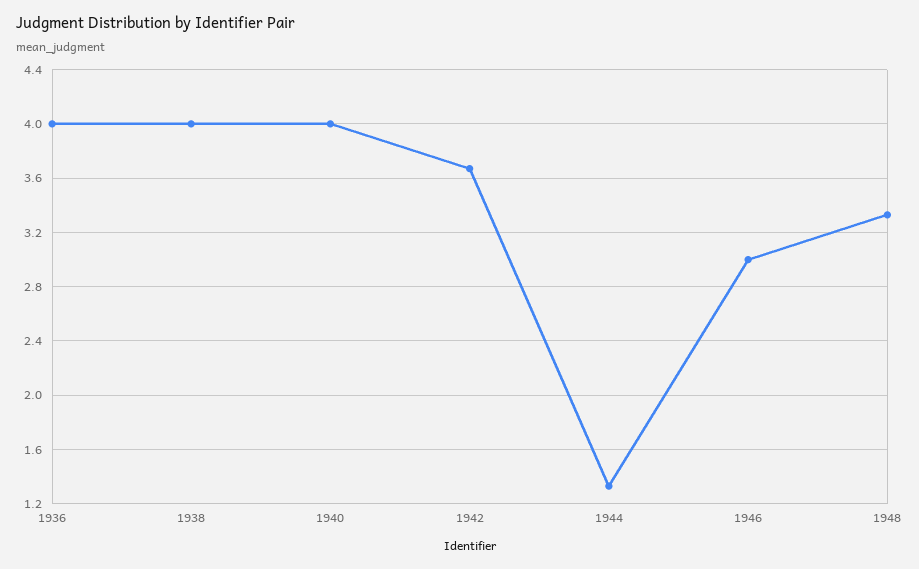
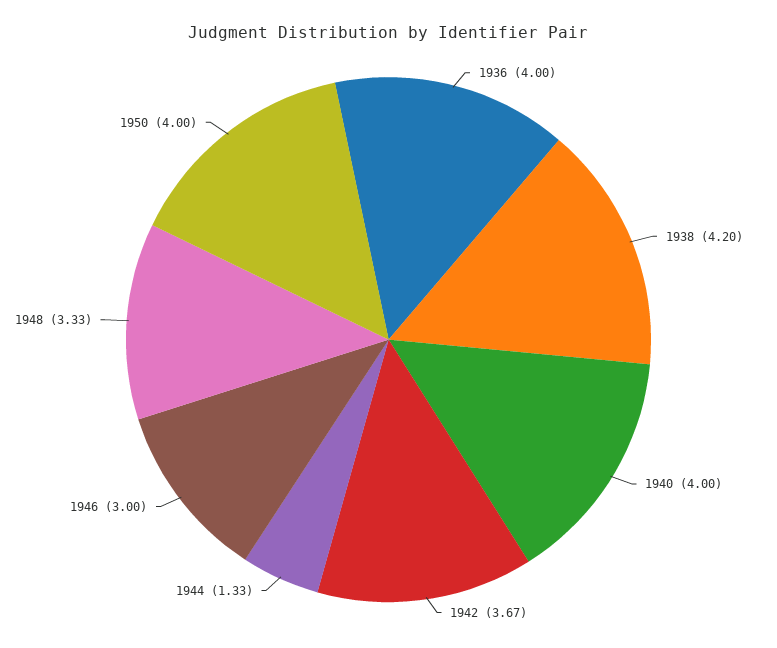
1938: 4 -> 4.2
1950: none -> 4

